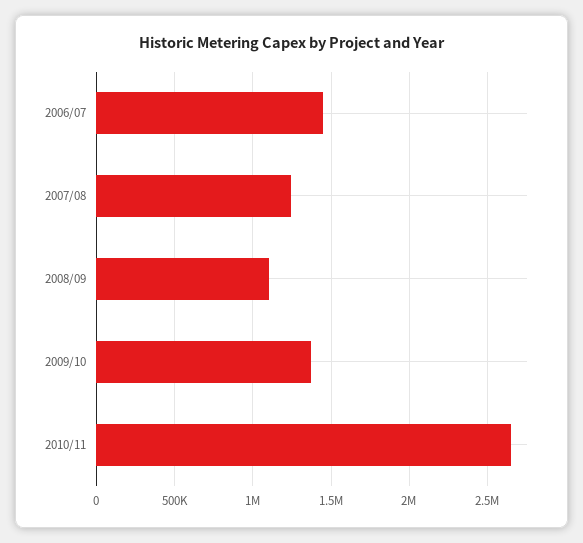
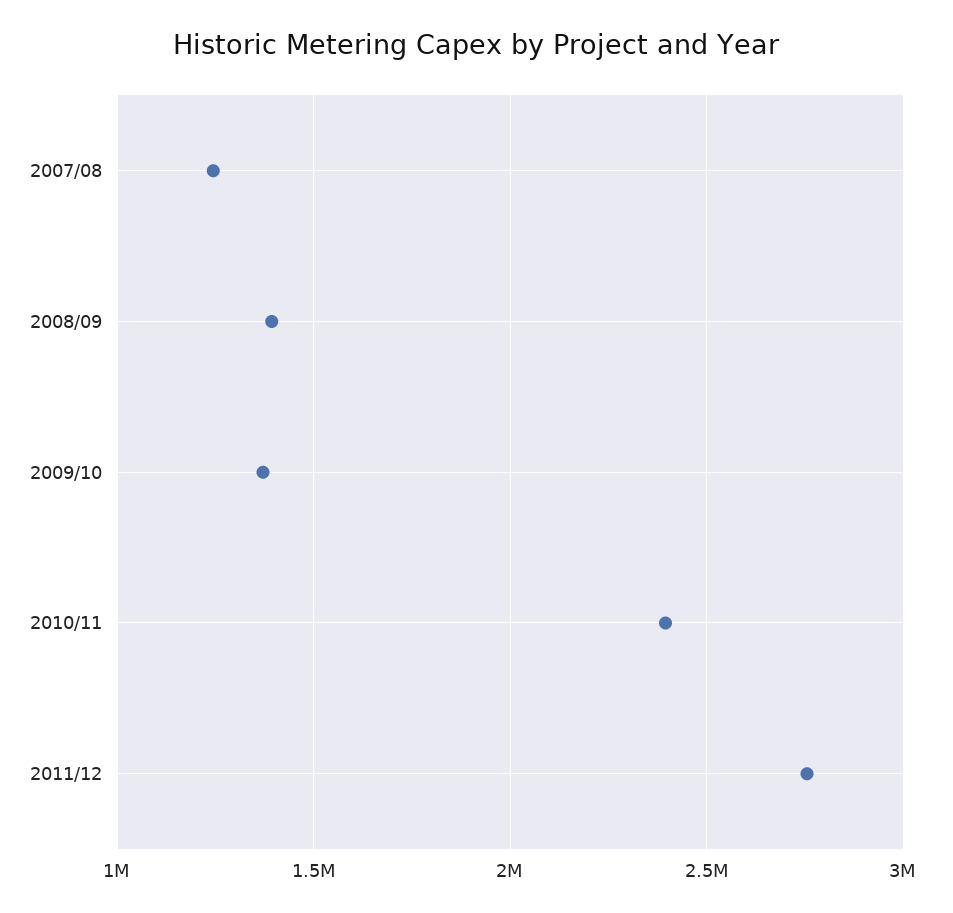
2006/07: 1450000 -> none
2008/09: 1100000 -> 1400000
2010/11: 2650000 -> 2400000
2011/12: none -> 2750000

